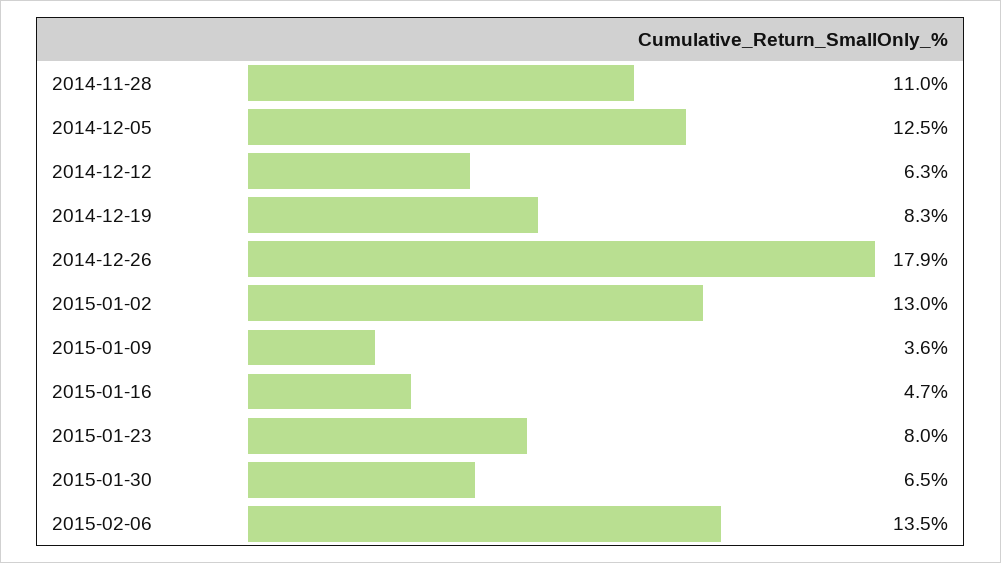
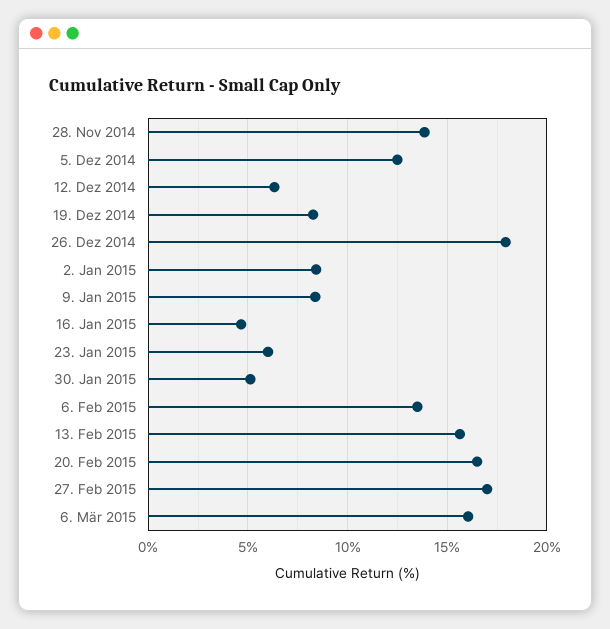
2014-11-28: 11 -> 14
2015-01-02: 13 -> 8.5
2015-01-09: 3.6 -> 8.5
2015-01-23: 8 -> 6
2015-01-30: 6.5 -> 5
13. Feb 2015: none -> 15.5
20. Feb 2015: none -> 16.5
27. Feb 2015: none -> 17
6. Mär 2015: none -> 16

